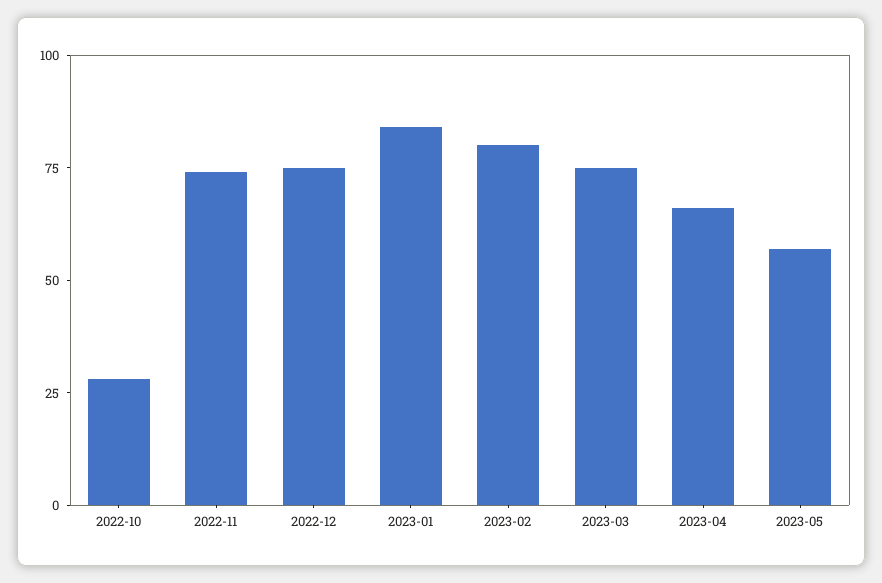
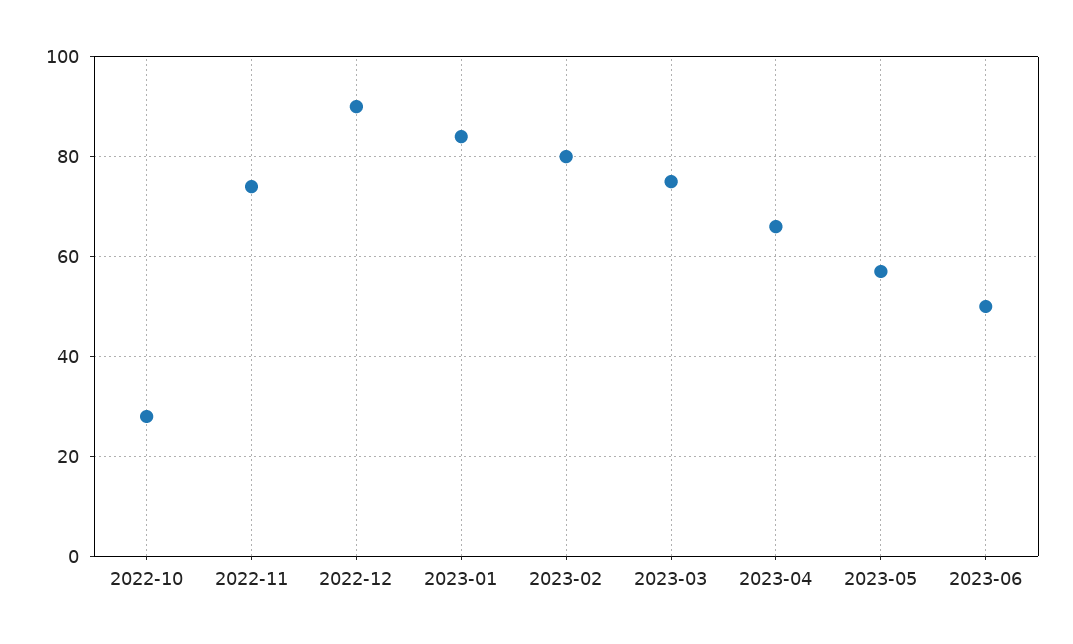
2022-12: 75 -> 90
2023-06: none -> 50

